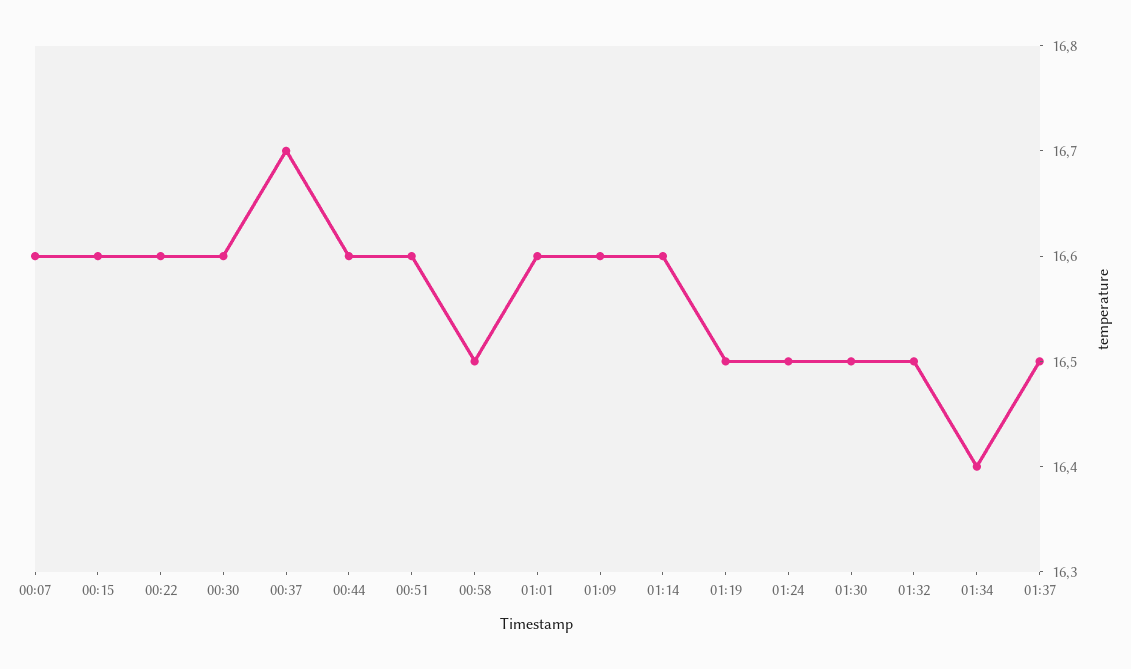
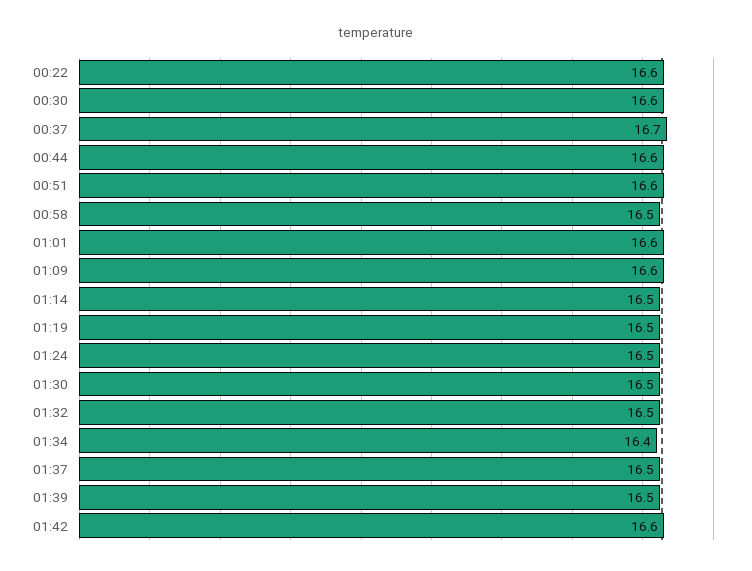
00:07: 16.6 -> none
00:15: 16.6 -> none
01:14: 16.6 -> 16.5
01:39: none -> 16.5
01:42: none -> 16.6

